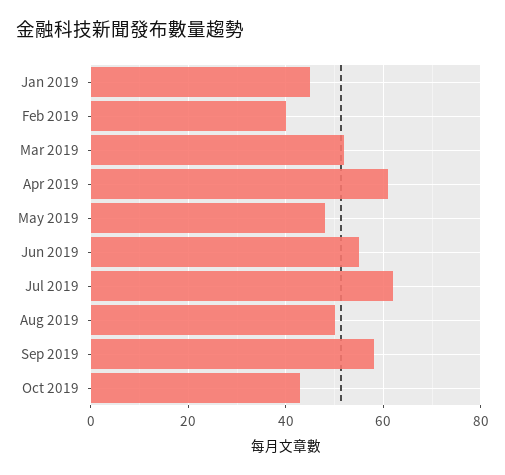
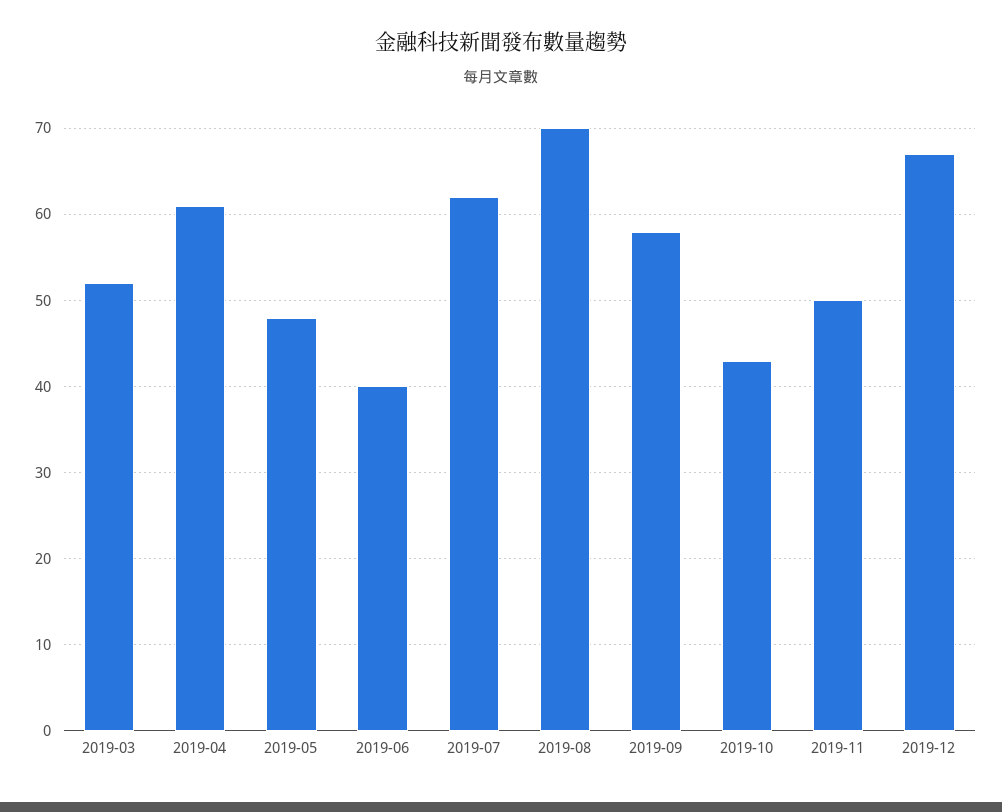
Jan 2019: 45 -> none
Feb 2019: 40 -> none
Jun 2019: 55 -> 40
Aug 2019: 50 -> 70
2019-11: none -> 50
2019-12: none -> 67

